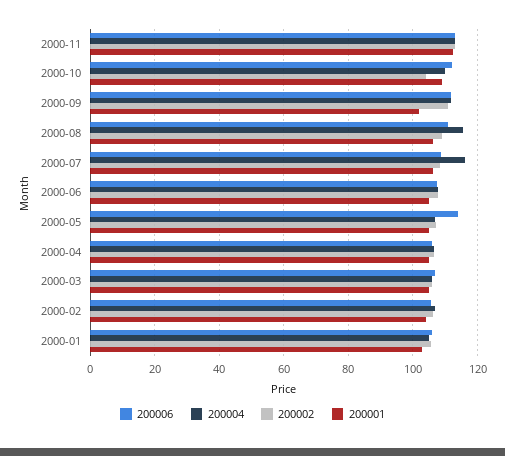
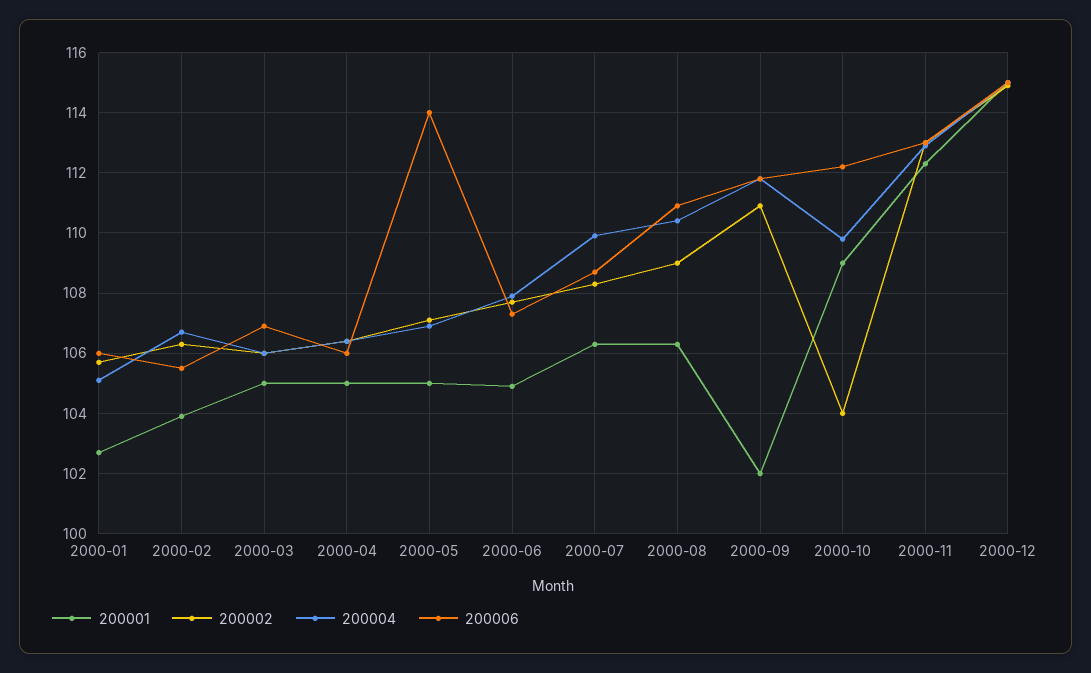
200004, 2000-08: 116 -> 110.5
200004, 2000-07: 116 -> 110
200001, 2000-12: none -> 115
200002, 2000-12: none -> 115
200004, 2000-12: none -> 115
200006, 2000-12: none -> 115

